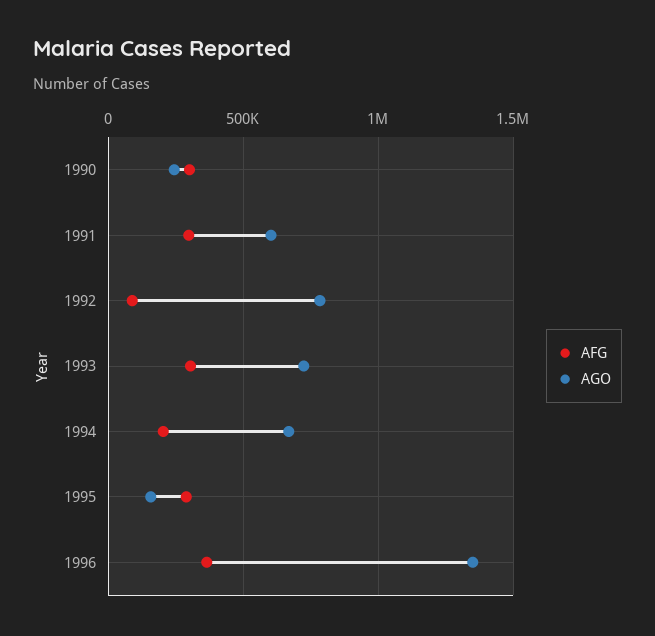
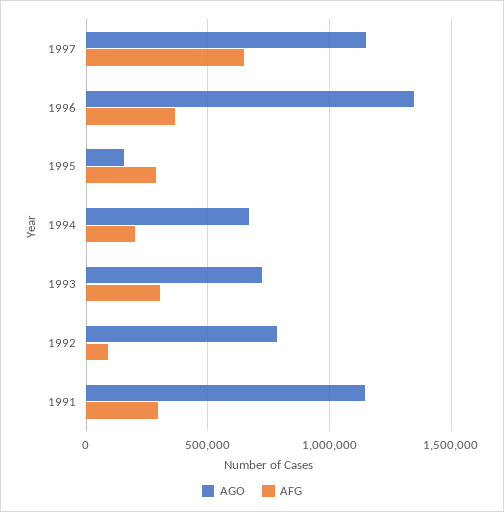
AFG, 1990: 300000 -> none
AGO, 1990: 250000 -> none
AGO, 1991: 600000 -> 1150000
AGO, 1997: none -> 1150000
AFG, 1997: none -> 650000

